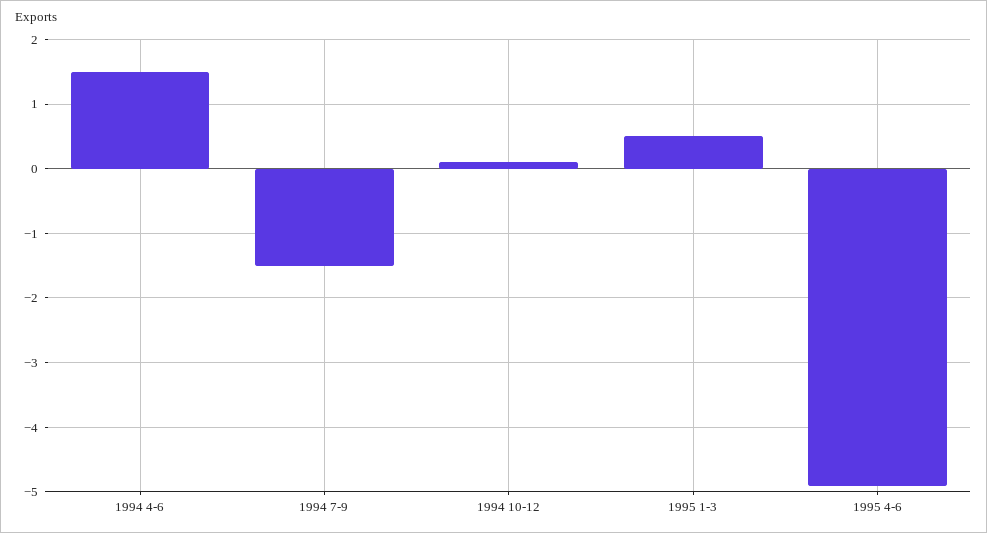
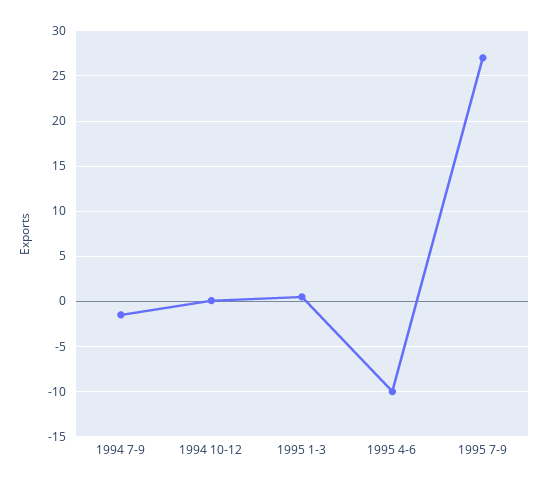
1994 4-6: 1.5 -> none
1995 4-6: -4.9 -> -10
1995 7-9: none -> 27

